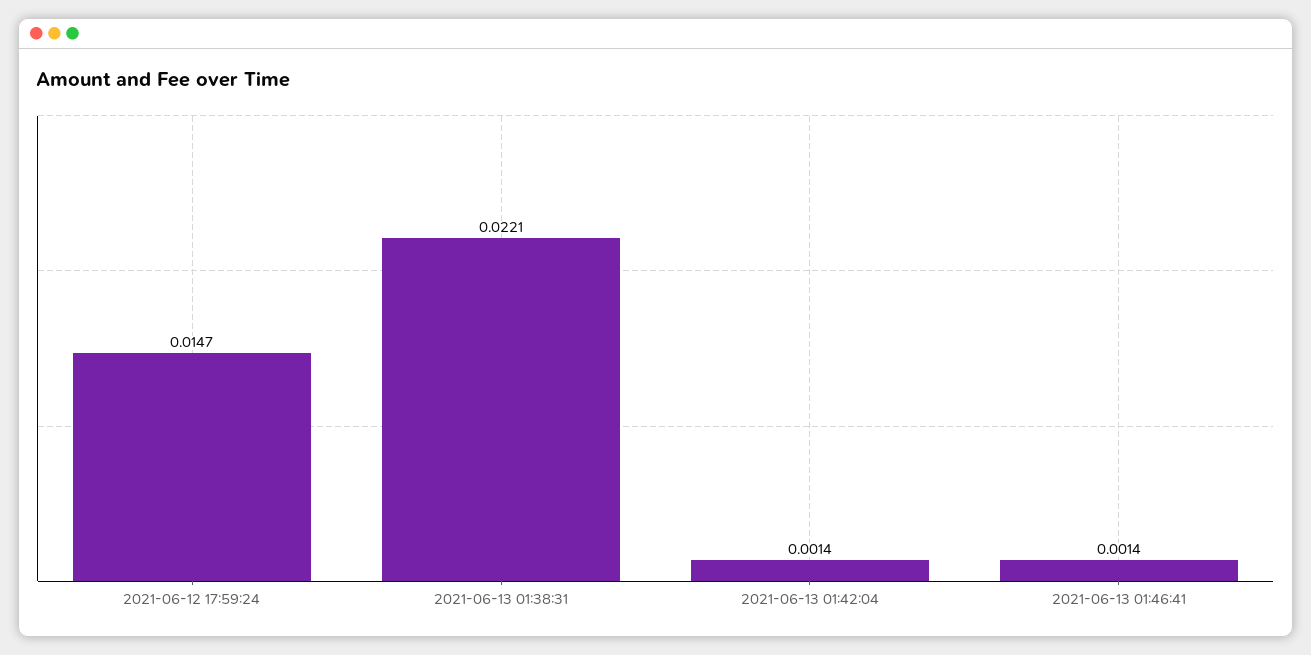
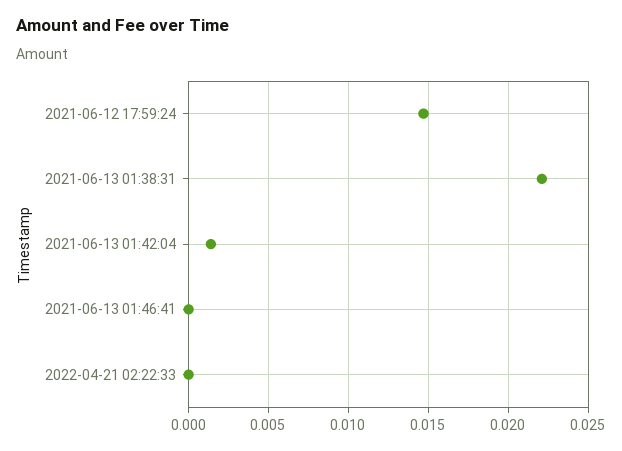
2021-06-13 01:46:41: 0.0014 -> 0
2022-04-21 02:22:33: none -> 0

